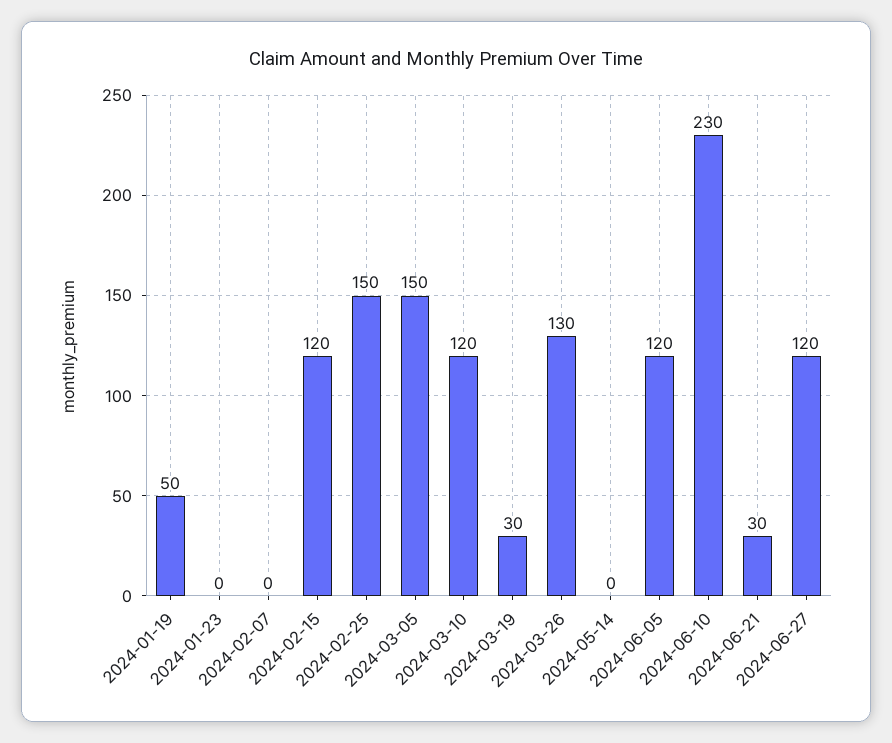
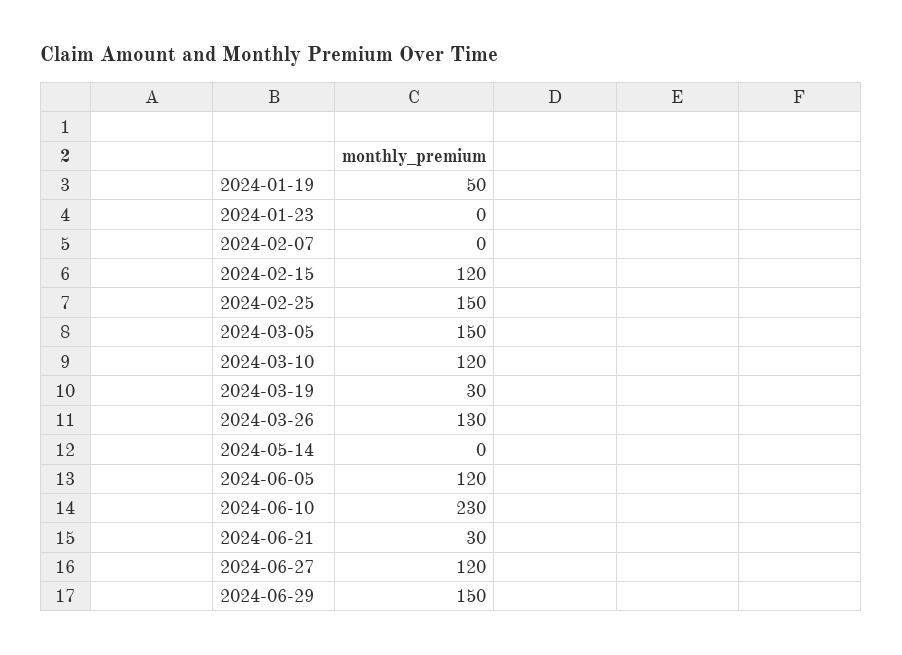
2024-06-29: none -> 150

